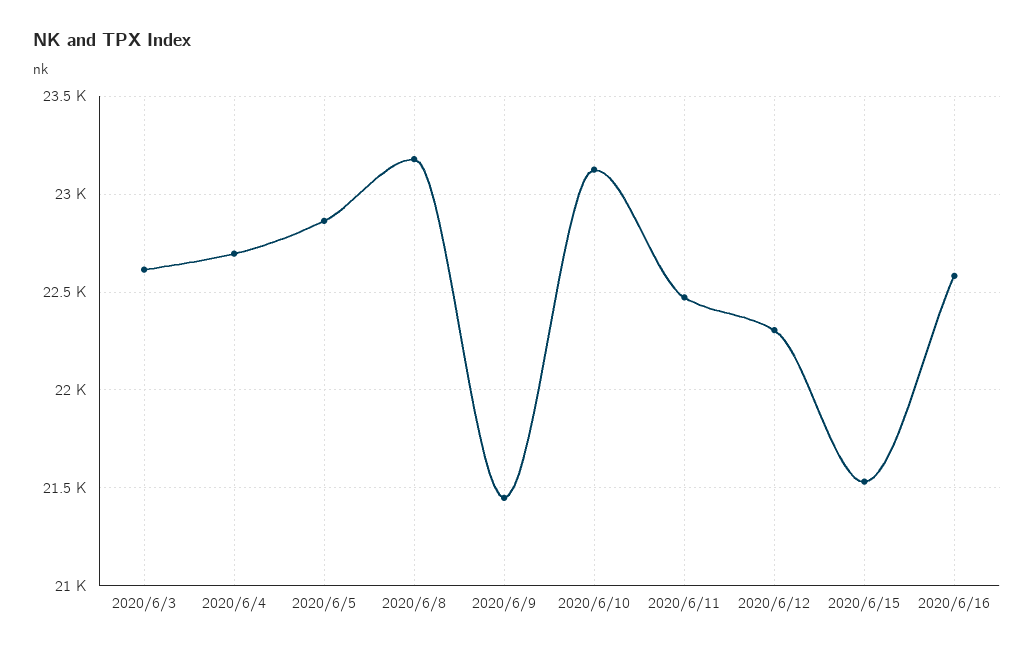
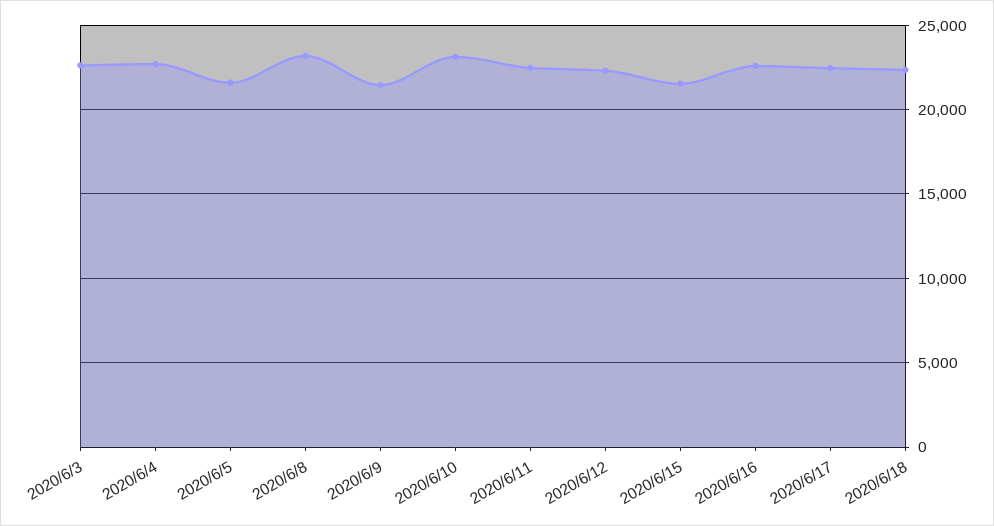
2020/6/5: 22850 -> 21500
2020/6/17: none -> 22500
2020/6/18: none -> 22500

